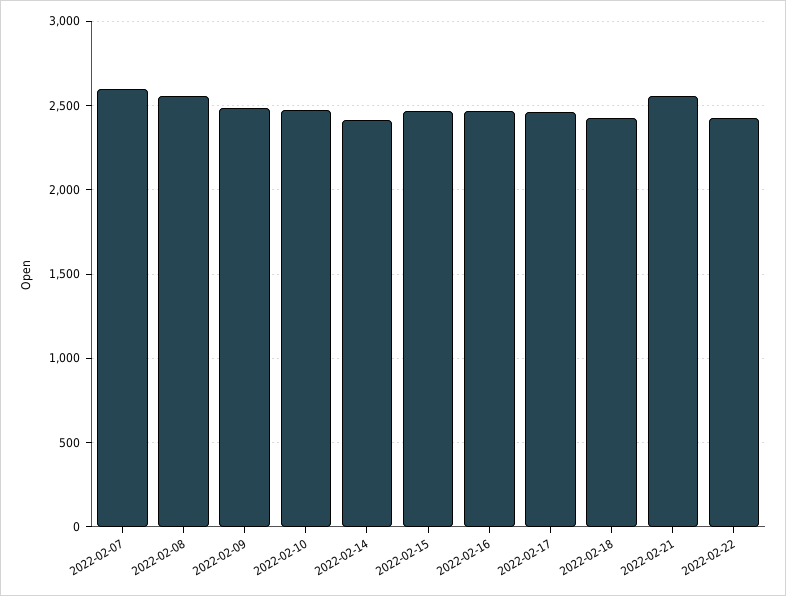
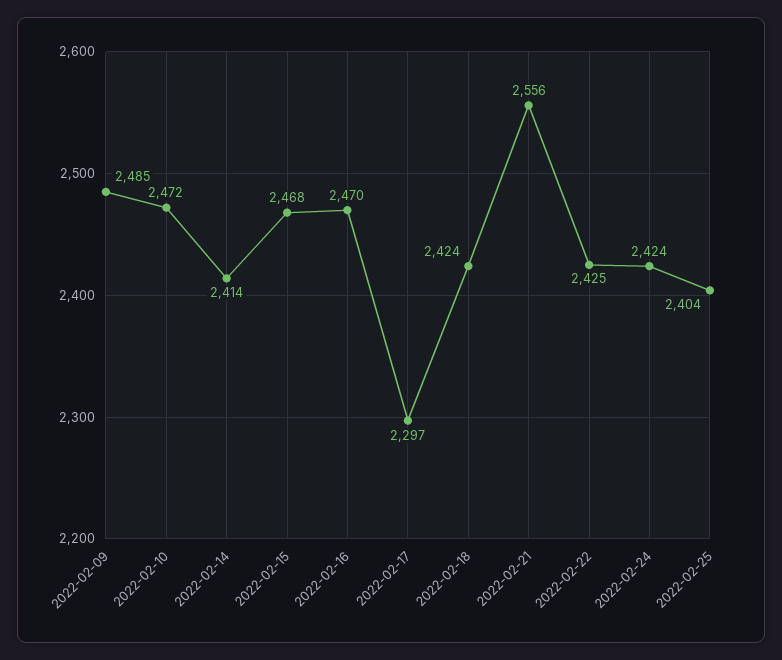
2022-02-07: 2600 -> none
2022-02-08: 2550 -> none
2022-02-17: 2450 -> 2297
2022-02-24: none -> 2424
2022-02-25: none -> 2404

